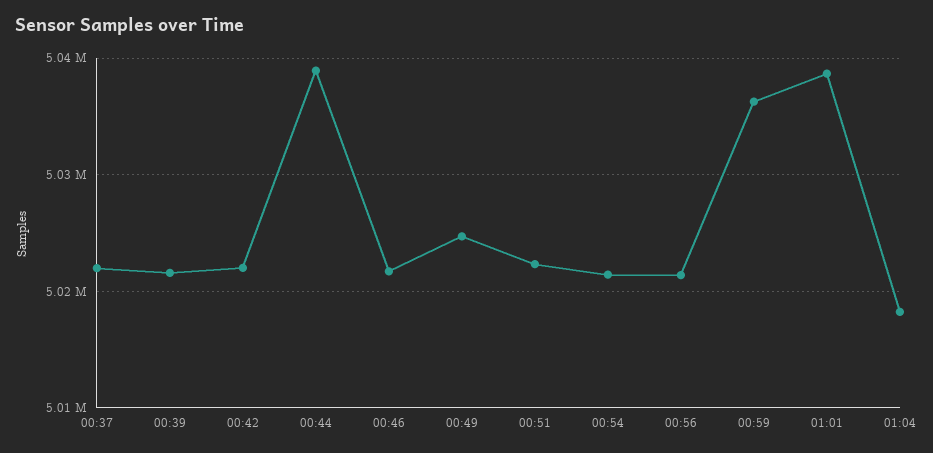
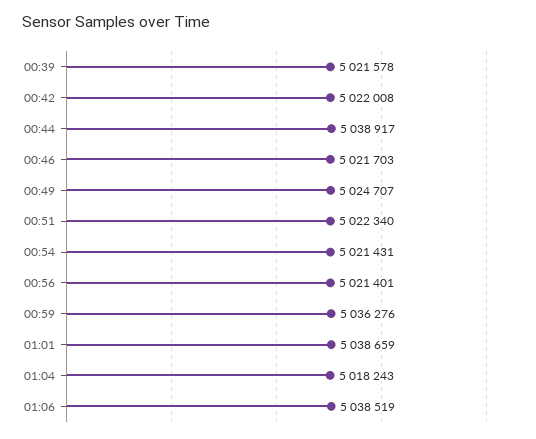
00:37: 5022000 -> none
01:06: none -> 5038519

